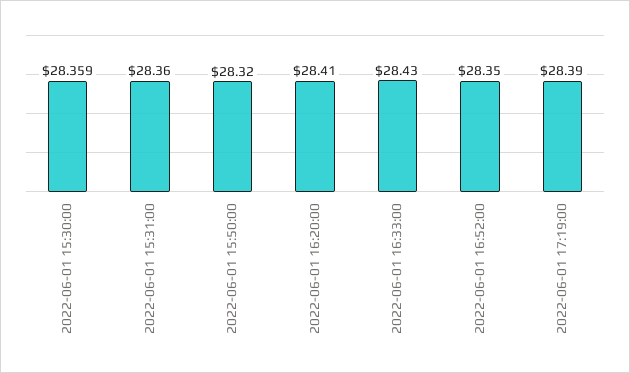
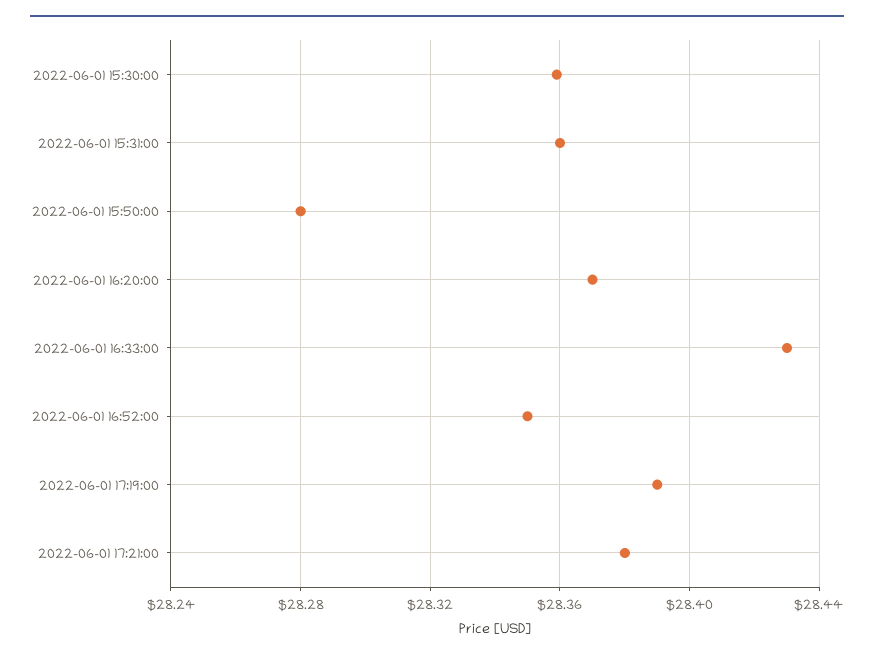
2022-06-01 15:50:00: 28.32 -> 28.28
2022-06-01 16:20:00: 28.41 -> 28.37
2022-06-01 17:21:00: none -> 28.38

